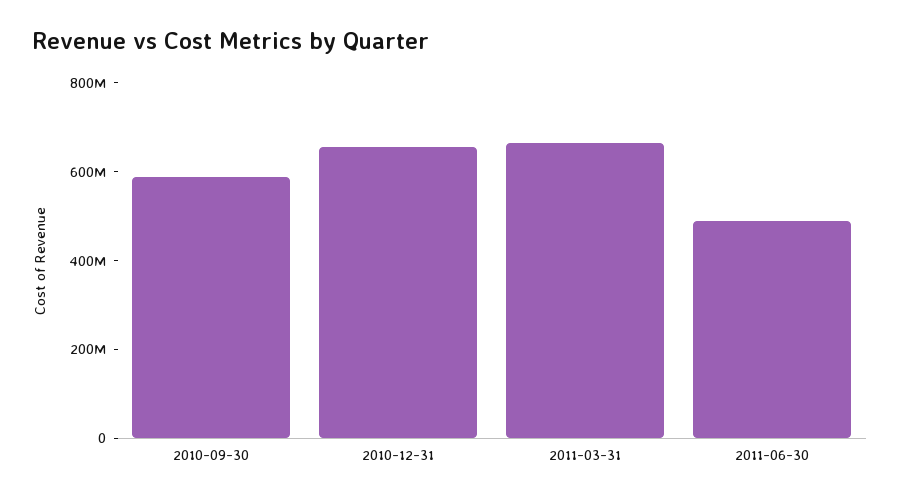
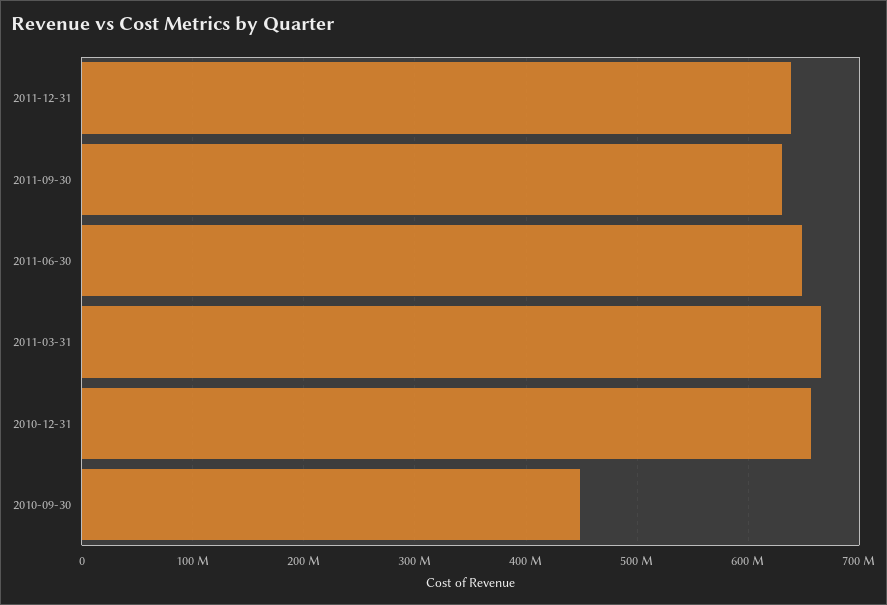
2010-09-30: 600000000 -> 450000000
2011-06-30: 500000000 -> 650000000
2011-12-31: none -> 640000000
2011-09-30: none -> 630000000

